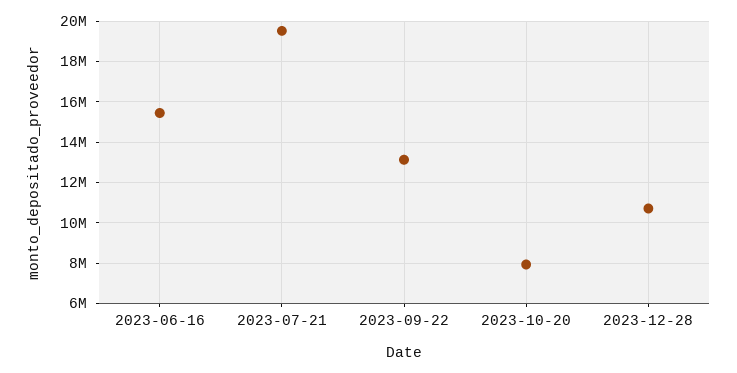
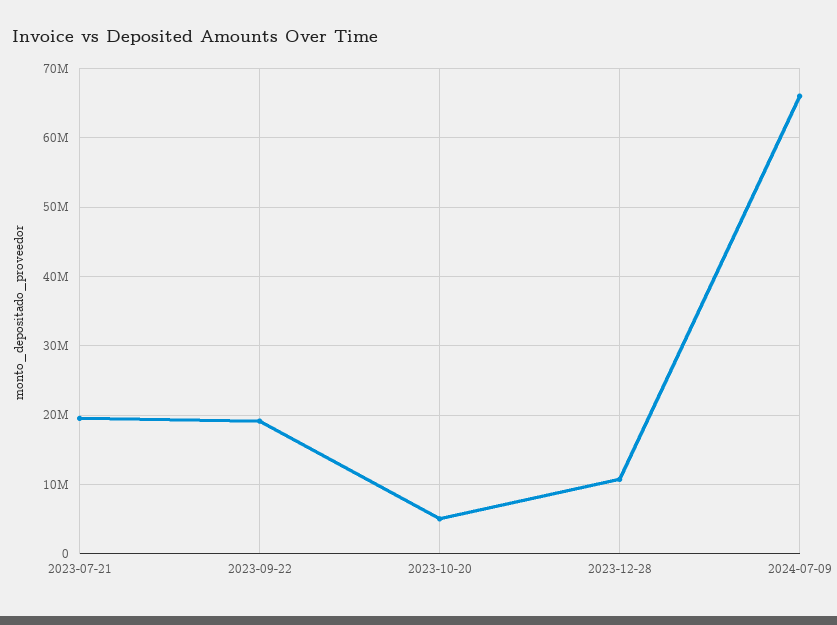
2023-06-16: 15500000 -> none
2023-09-22: 13000000 -> 19000000
2023-10-20: 8000000 -> 5000000
2024-07-09: none -> 66000000

